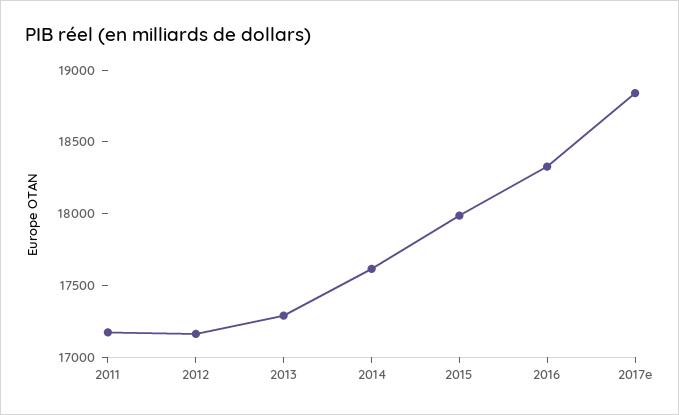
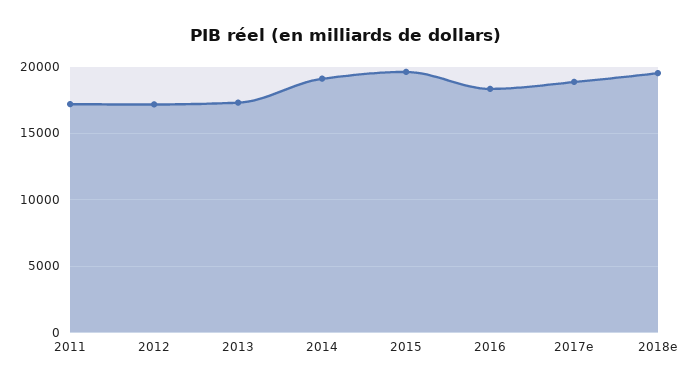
2014: 17600 -> 19000
2015: 18000 -> 19500
2018e: none -> 19500

